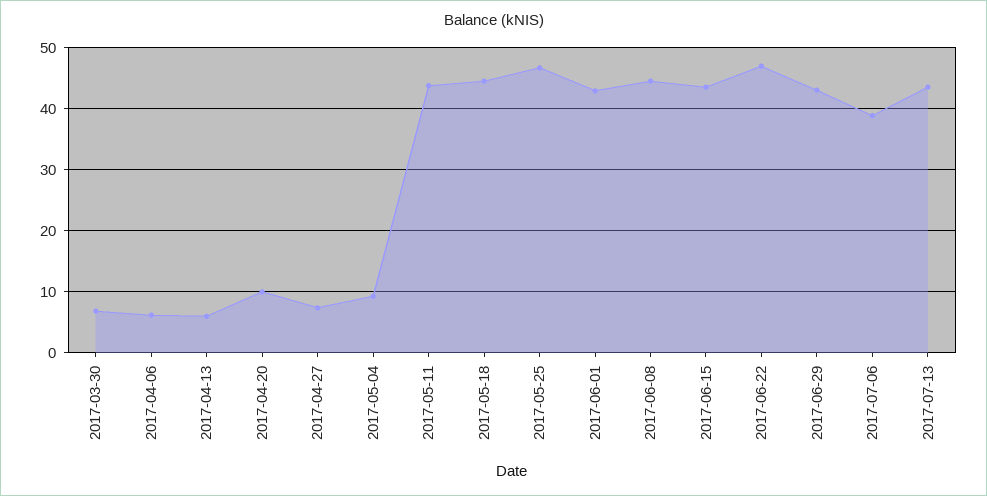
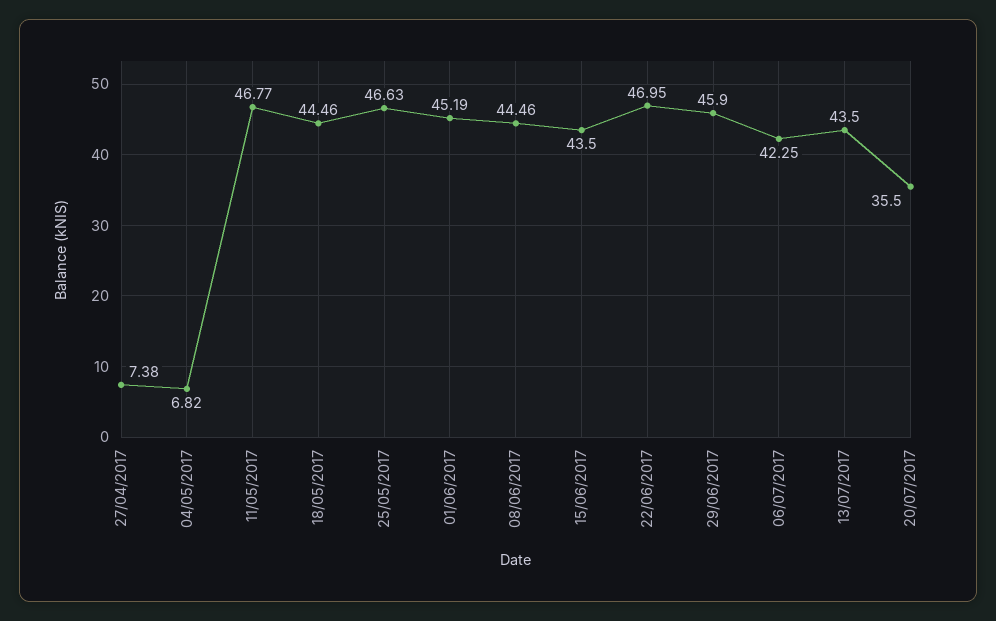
2017-03-30: 7 -> none
2017-04-06: 6 -> none
2017-04-13: 6 -> none
2017-04-20: 10 -> none
2017-05-04: 9 -> 6.82
2017-05-11: 44 -> 46.77
2017-06-01: 43 -> 45.19
2017-06-29: 43 -> 45.9
2017-07-06: 39 -> 42.25
20/07/2017: none -> 35.5

